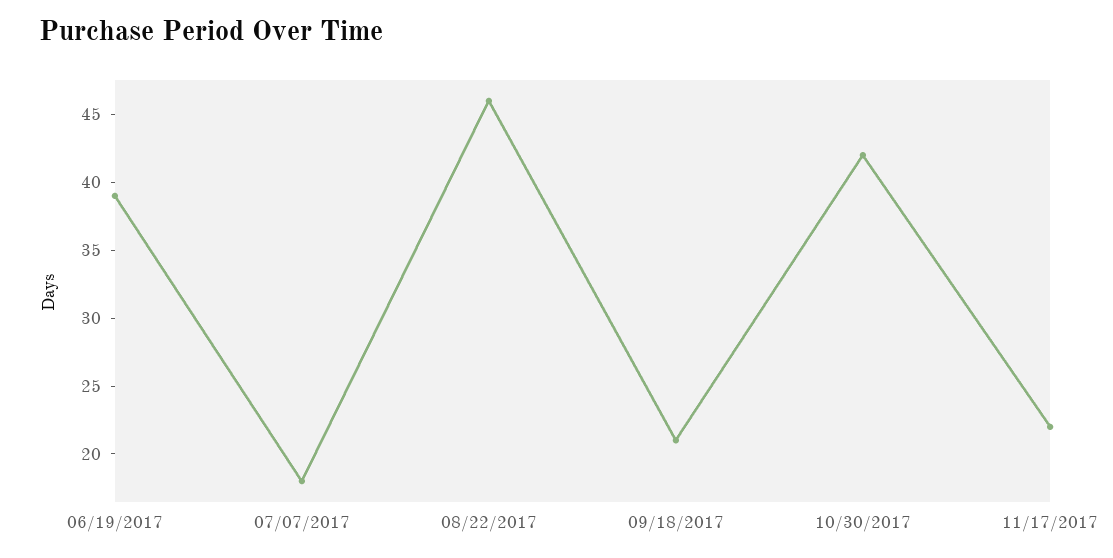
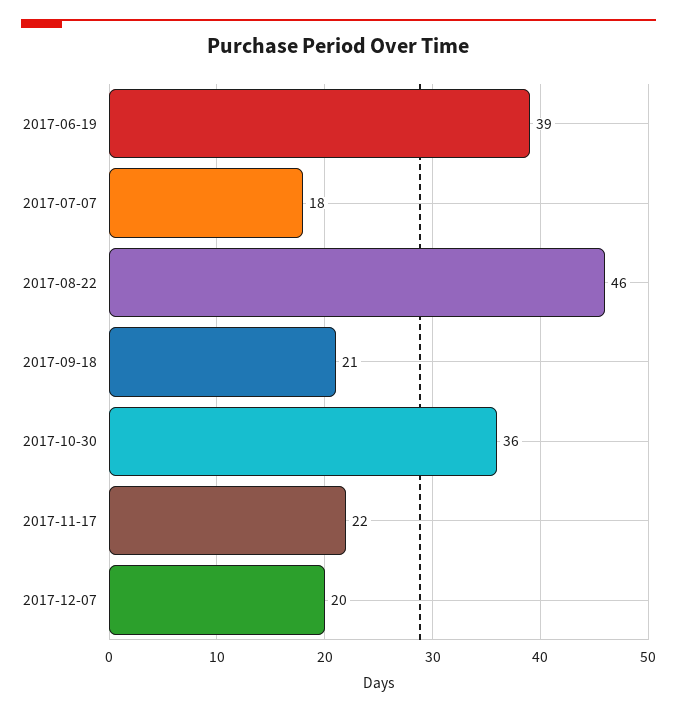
10/30/2017: 42 -> 36
2017-12-07: none -> 20

